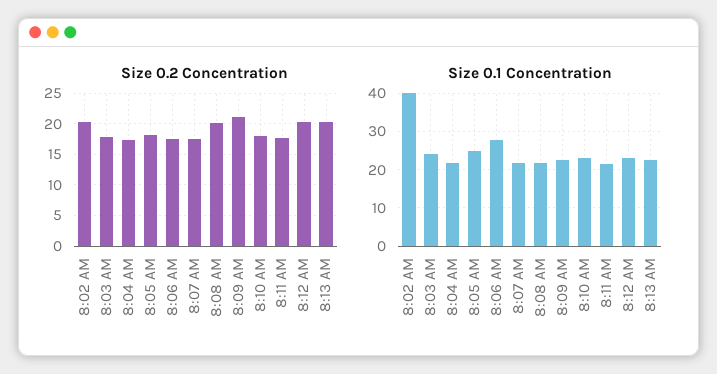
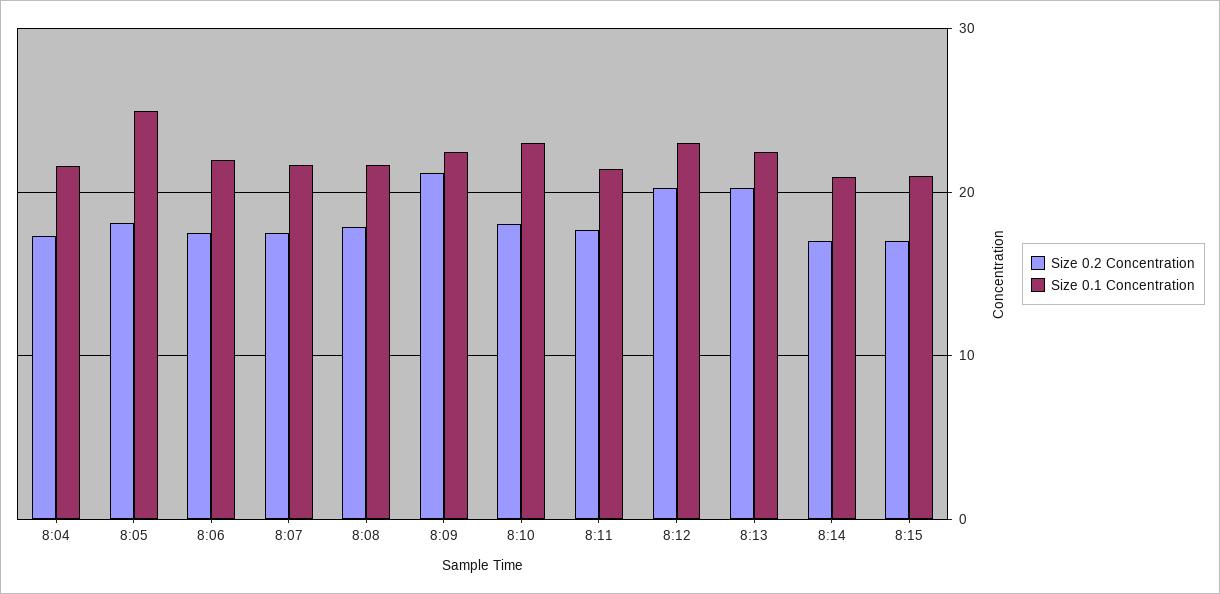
Size 0.2 Concentration, 8:02 AM: 20 -> none
Size 0.2 Concentration, 8:03 AM: 18 -> none
Size 0.2 Concentration, 8:08 AM: 20 -> 18
Size 0.1 Concentration, 8:02 AM: 40 -> none
Size 0.1 Concentration, 8:03 AM: 24 -> none
Size 0.1 Concentration, 8:06 AM: 28 -> 22
Size 0.2 Concentration, 8:14: none -> 17
Size 0.1 Concentration, 8:14: none -> 21
Size 0.2 Concentration, 8:15: none -> 17
Size 0.1 Concentration, 8:15: none -> 21

